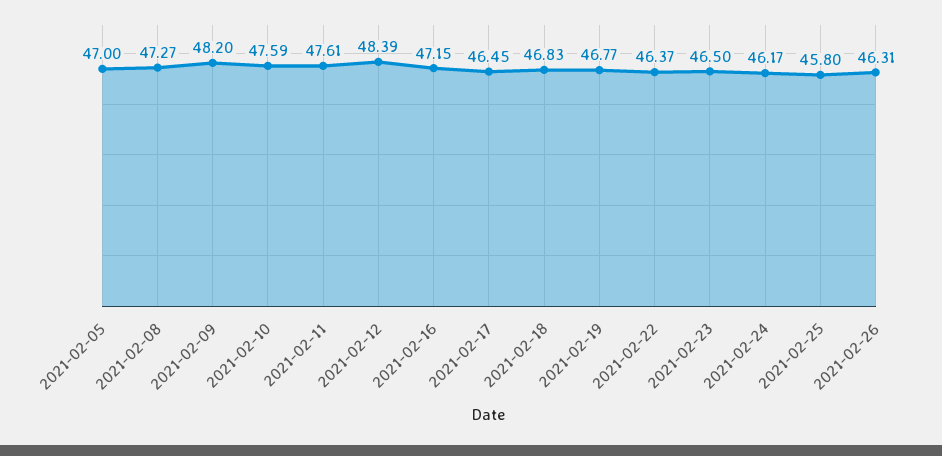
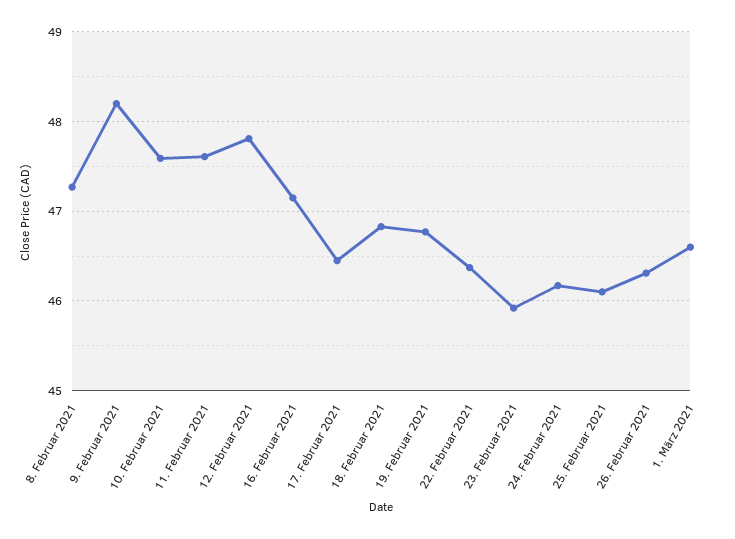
2021-02-05: 47 -> none
2021-02-12: 48.39 -> 47.8
2021-02-23: 46.5 -> 45.9
2021-02-25: 45.8 -> 46.1
1. März 2021: none -> 46.6

